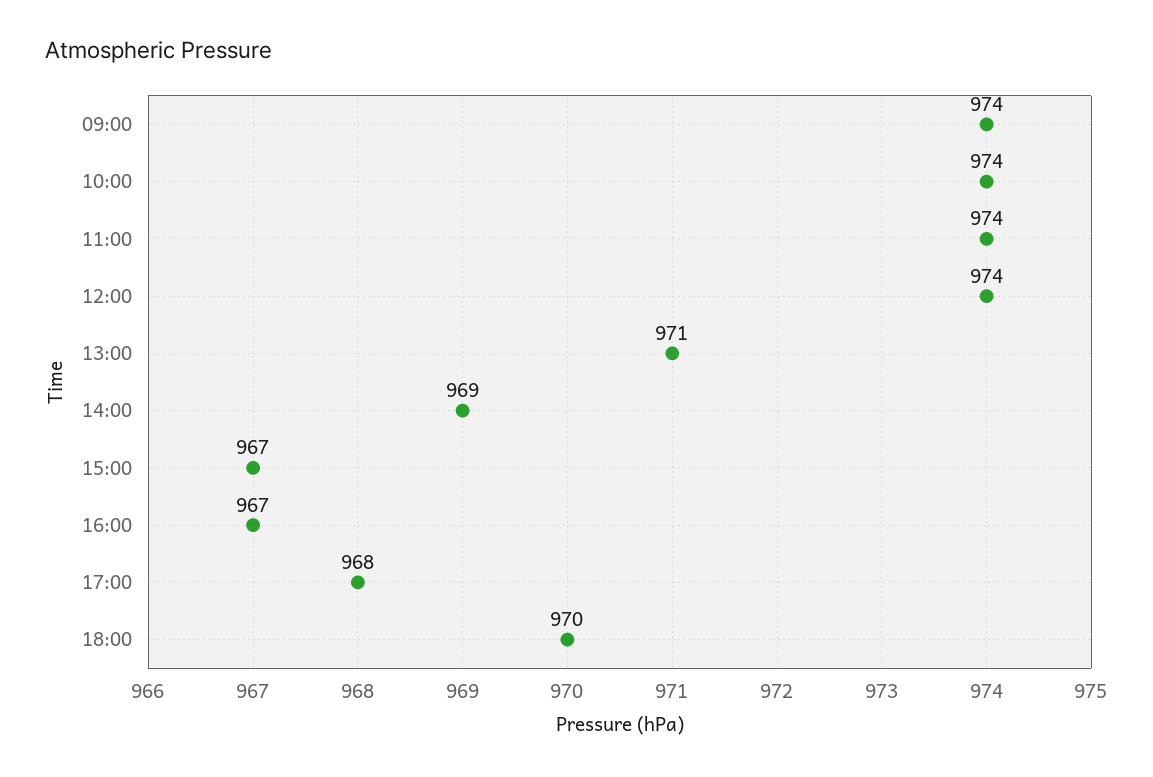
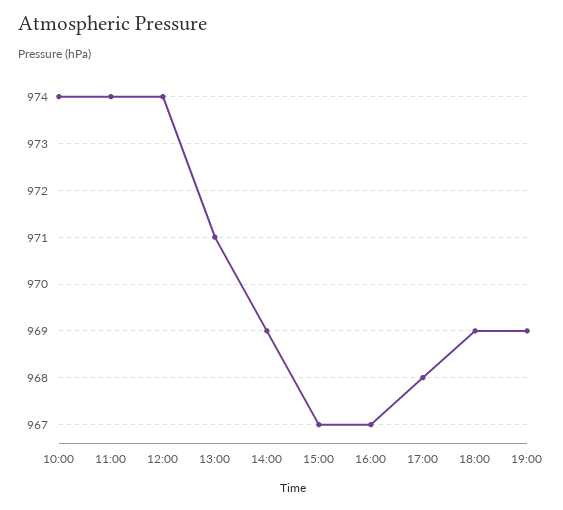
09:00: 974 -> none
18:00: 970 -> 969
19:00: none -> 969

